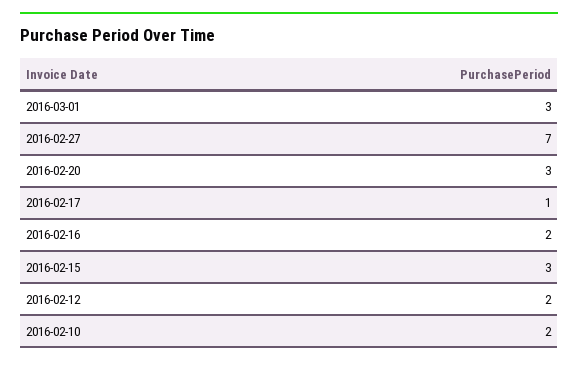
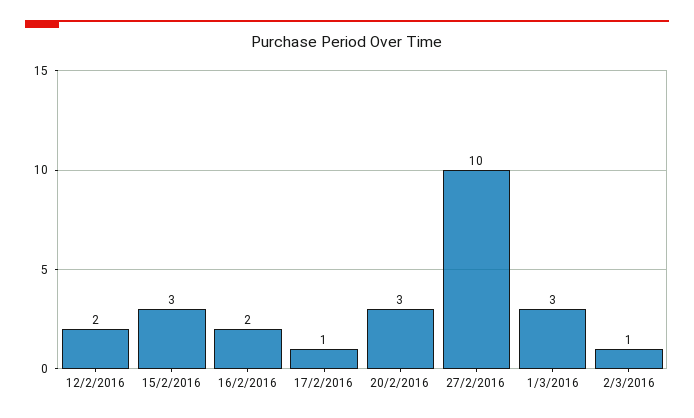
2016-02-27: 7 -> 10
2016-02-10: 2 -> none
2/3/2016: none -> 1

